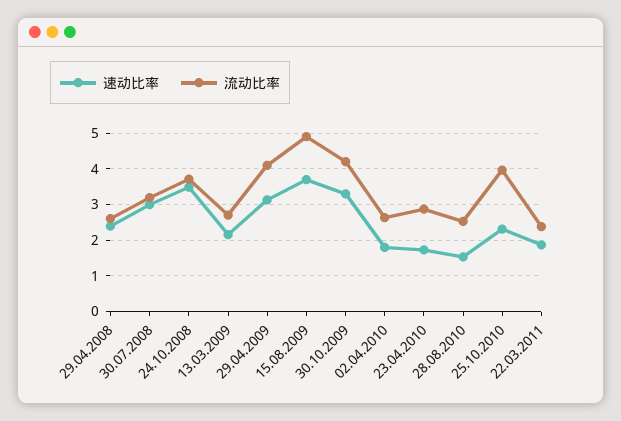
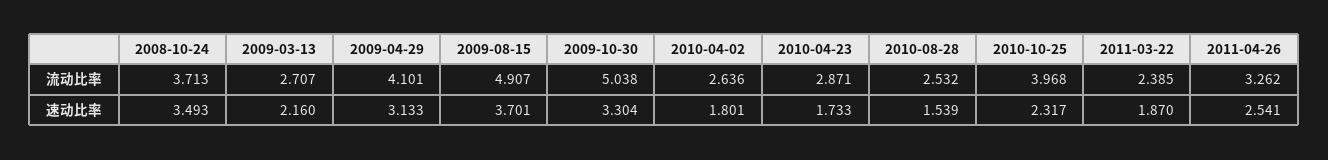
速动比率, 29.04.2008: 2.4 -> none
流动比率, 29.04.2008: 2.6 -> none
速动比率, 30.07.2008: 3 -> none
流动比率, 30.07.2008: 3.2 -> none
流动比率, 30.10.2009: 4.2 -> 5.038
流动比率, 2011-04-26: none -> 3.262
速动比率, 2011-04-26: none -> 2.541

